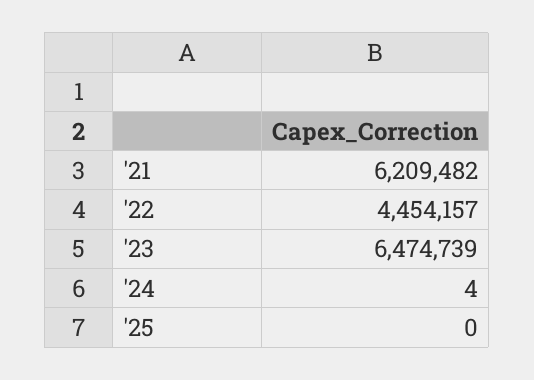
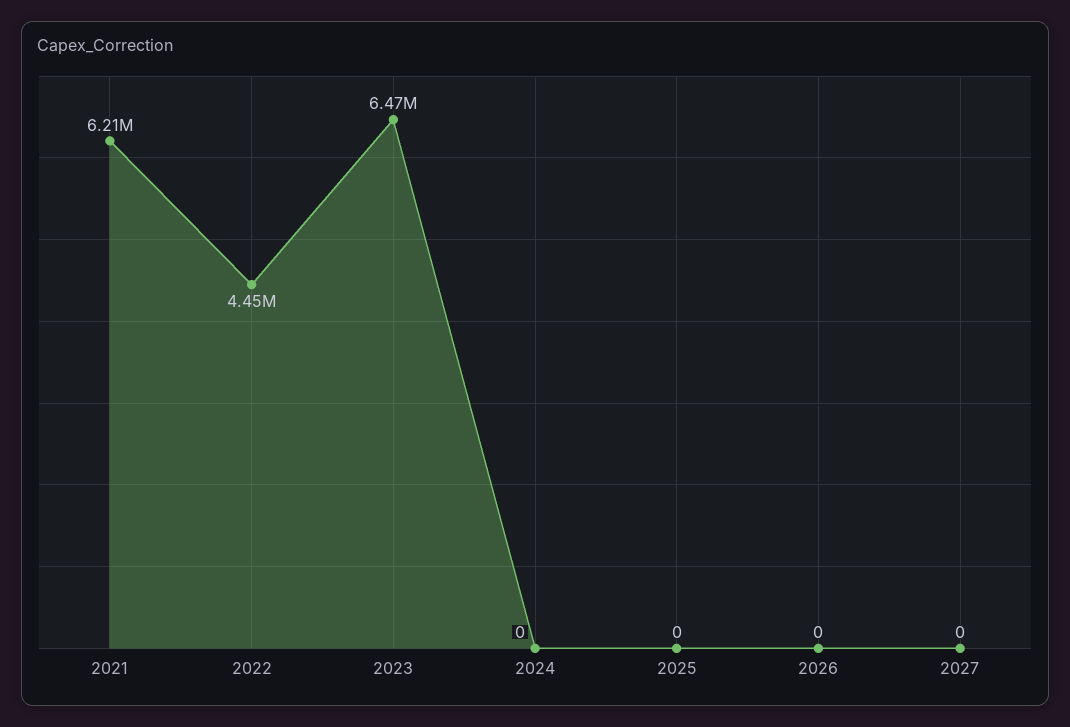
'24: 4 -> 0
2026: none -> 0
2027: none -> 0

